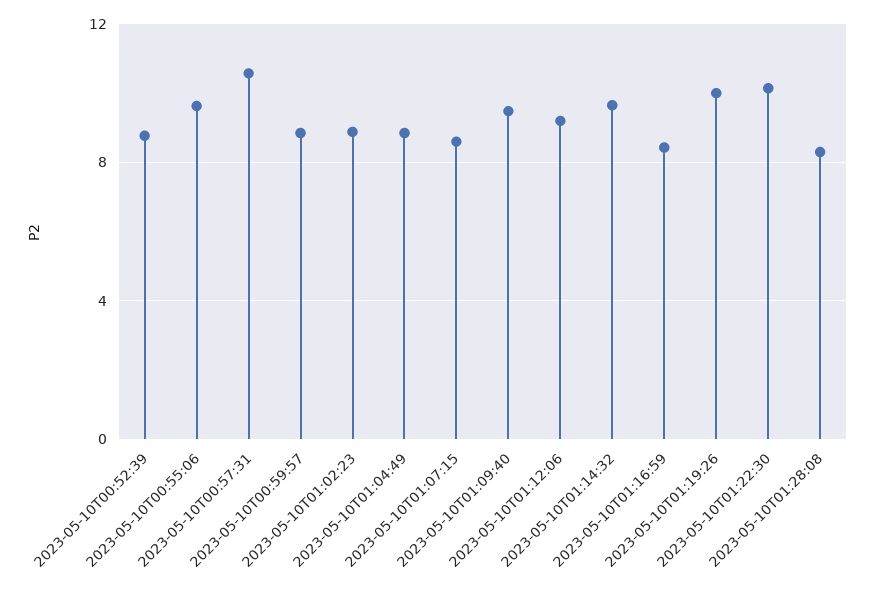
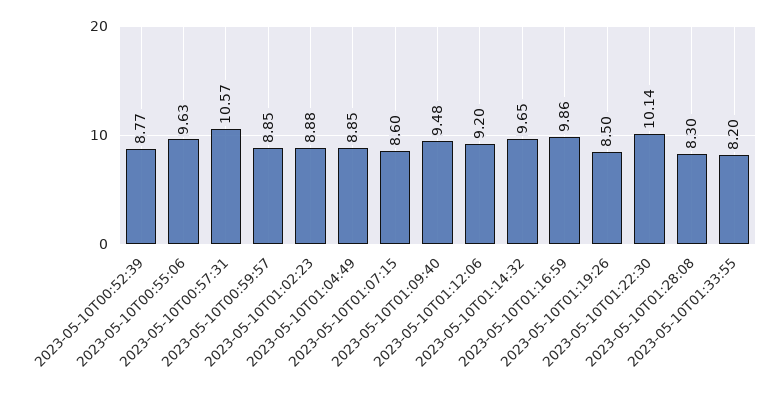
2023-05-10T01:16:59: 8.5 -> 9.86
2023-05-10T01:19:26: 10 -> 8.5
2023-05-10T01:33:55: none -> 8.2

